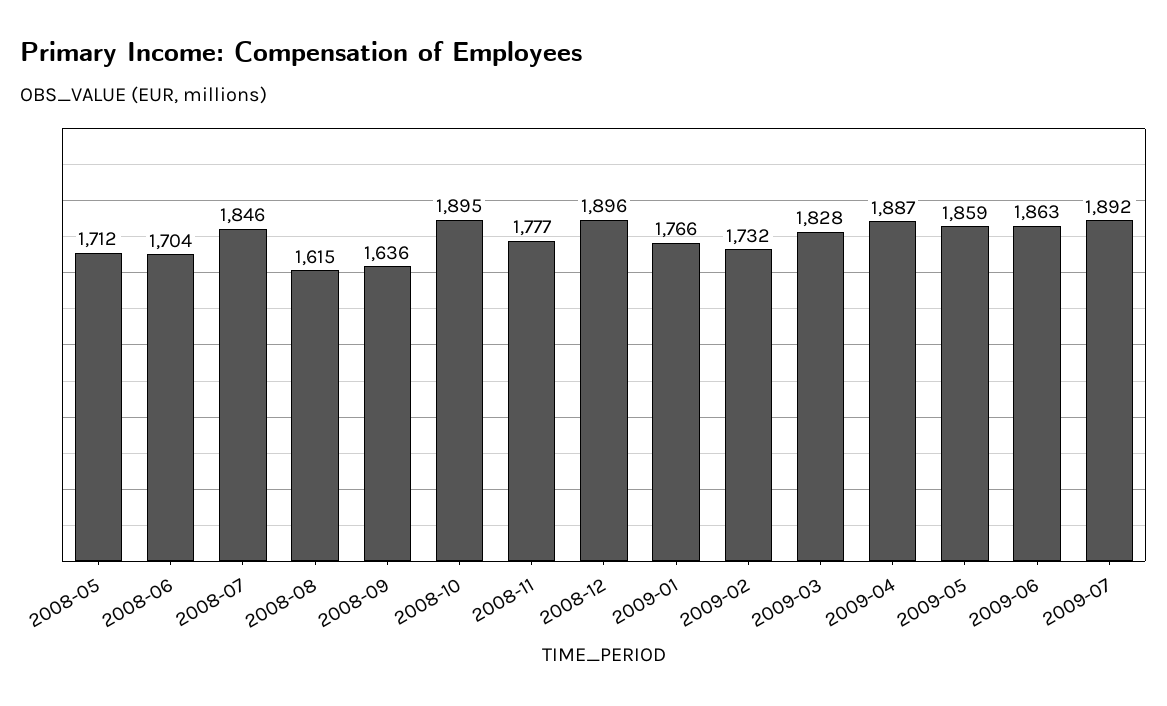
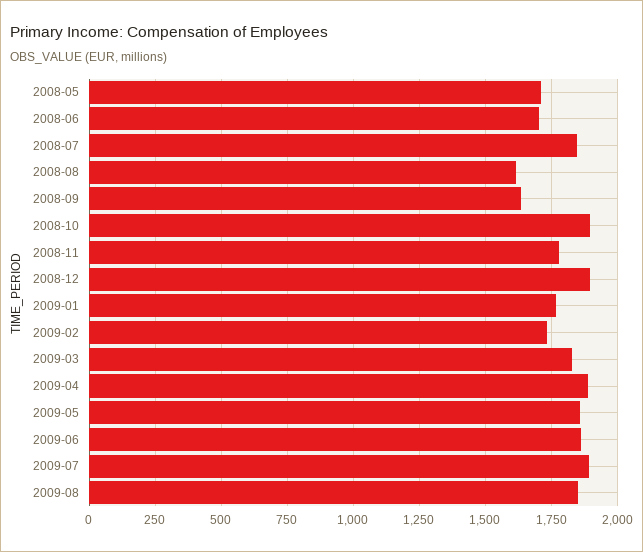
2009-08: none -> 1850

